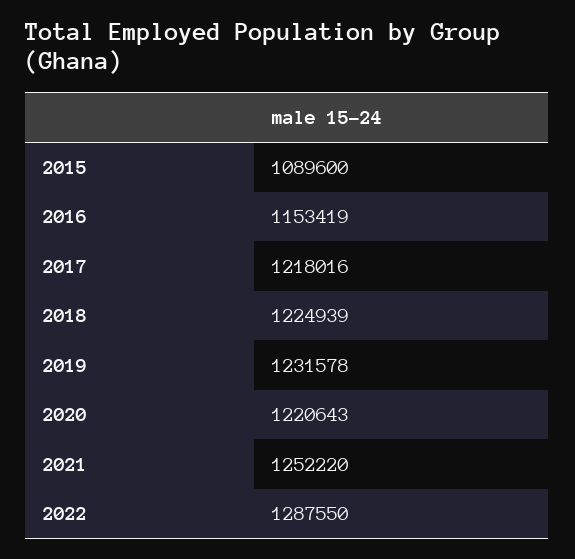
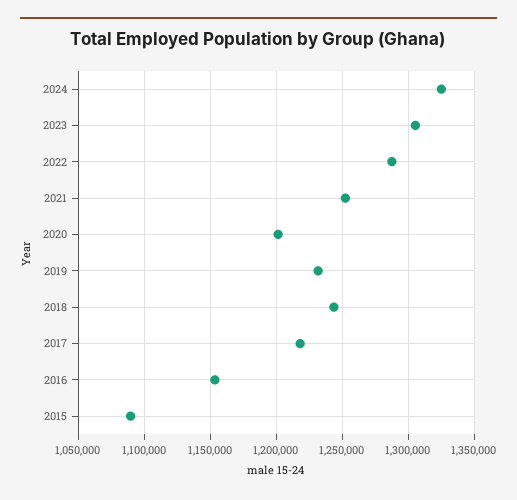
2018: 1224939 -> 1245000
2020: 1220643 -> 1200000
2024: none -> 1325000
2023: none -> 1305000

